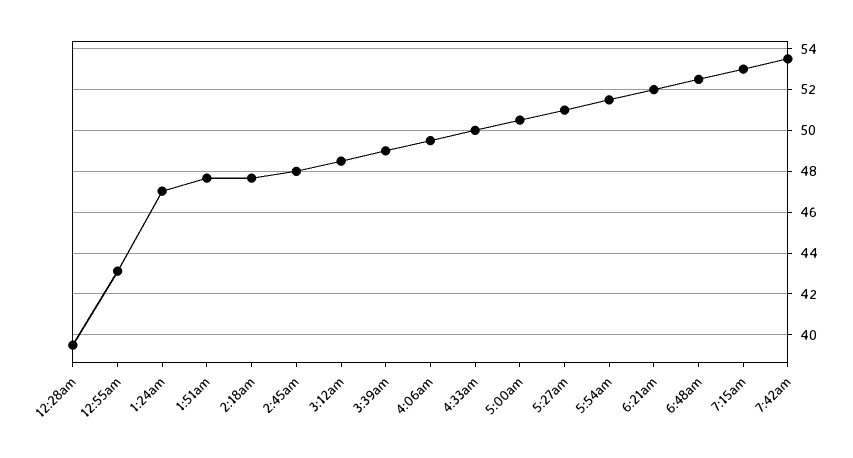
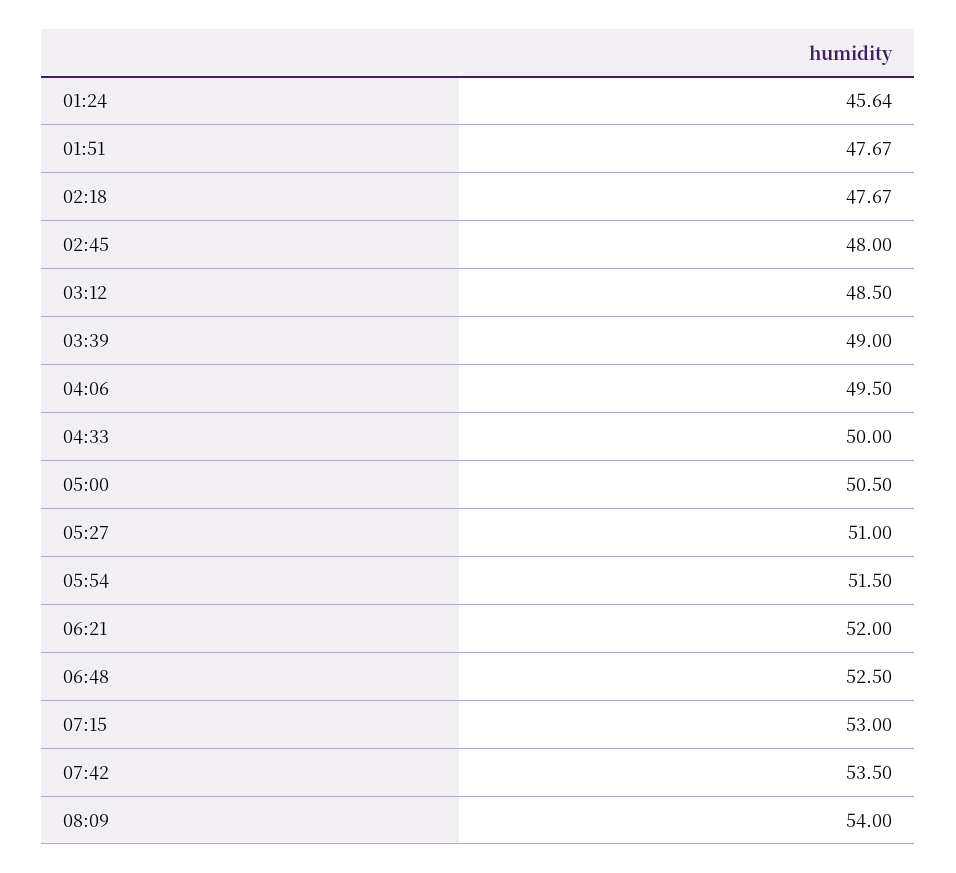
12:28am: 39.5 -> none
12:55am: 43 -> none
1:24am: 47 -> 45.64
08:09: none -> 54

